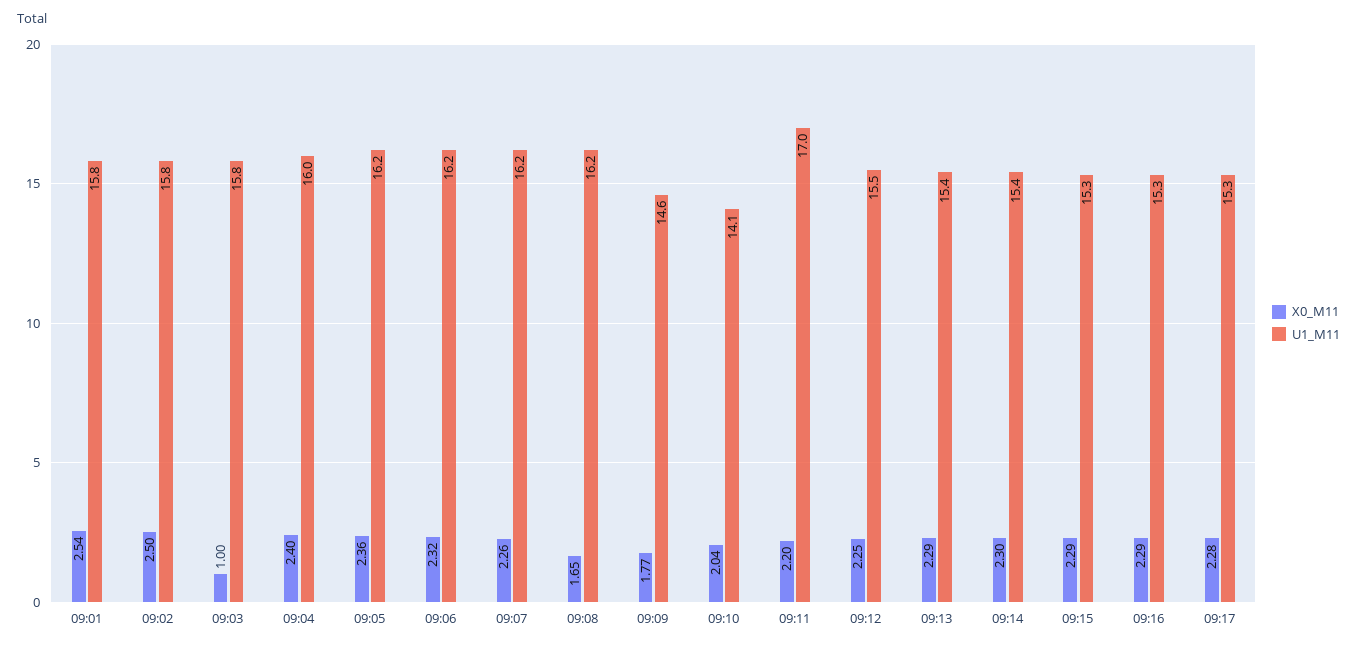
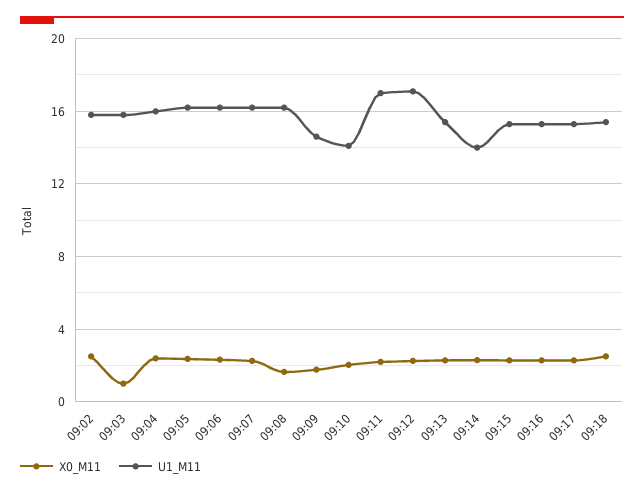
X0_M11, 09:01: 2.54 -> none
U1_M11, 09:01: 15.8 -> none
U1_M11, 09:12: 15.5 -> 17
U1_M11, 09:14: 15.4 -> 14
X0_M11, 09:18: none -> 2.5
U1_M11, 09:18: none -> 15.5

